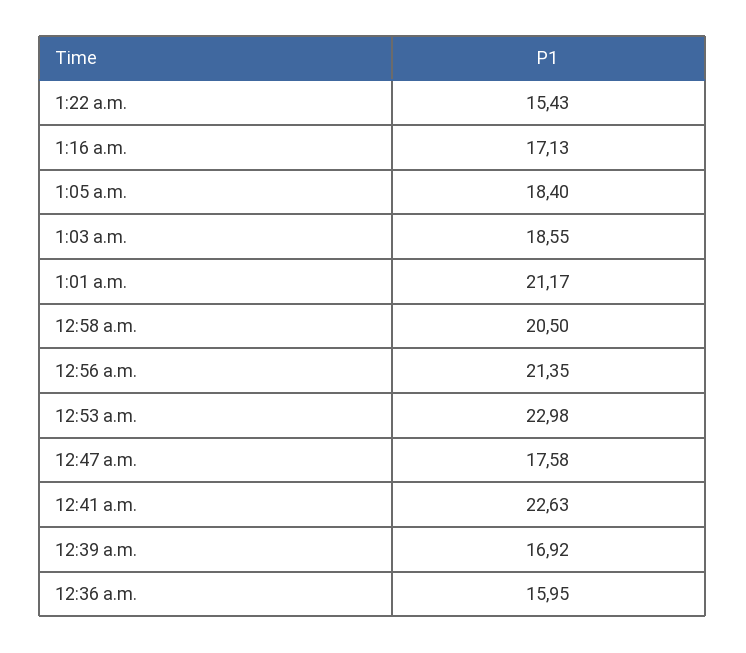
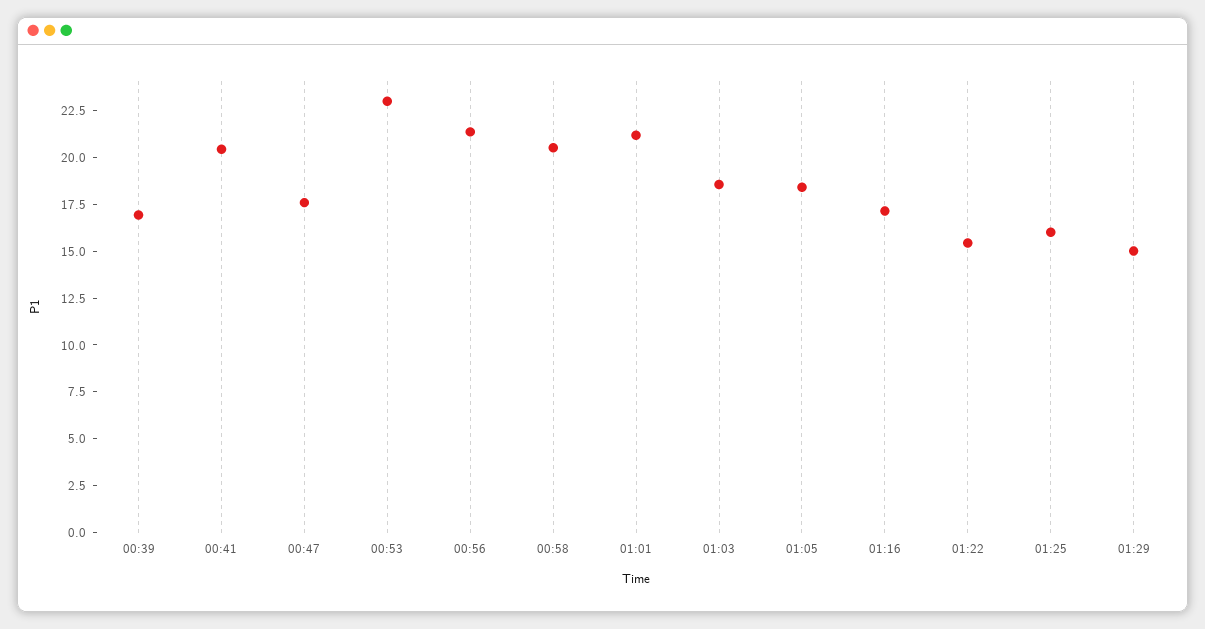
12:41 a.m.: 22.63 -> 20.5
12:36 a.m.: 15.95 -> none
01:25: none -> 16
01:29: none -> 15

